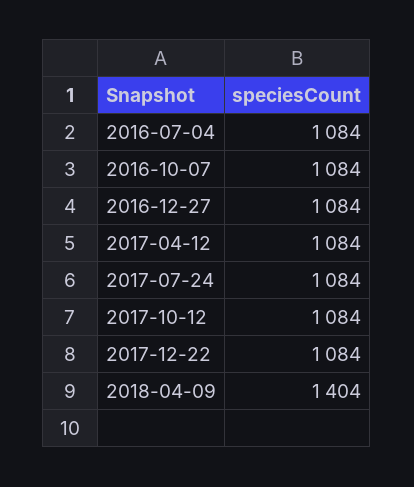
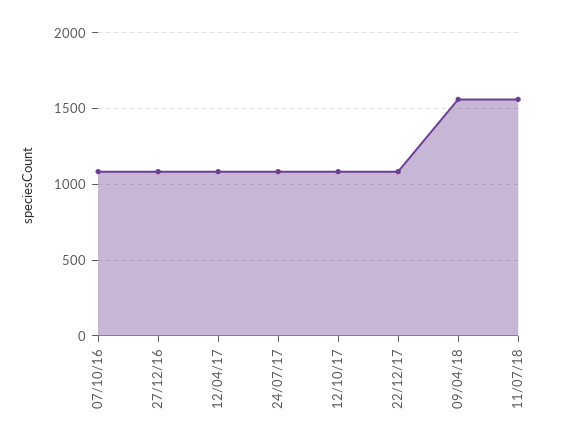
2016-07-04: 1084 -> none
2018-04-09: 1404 -> 1550
11/07/18: none -> 1550

